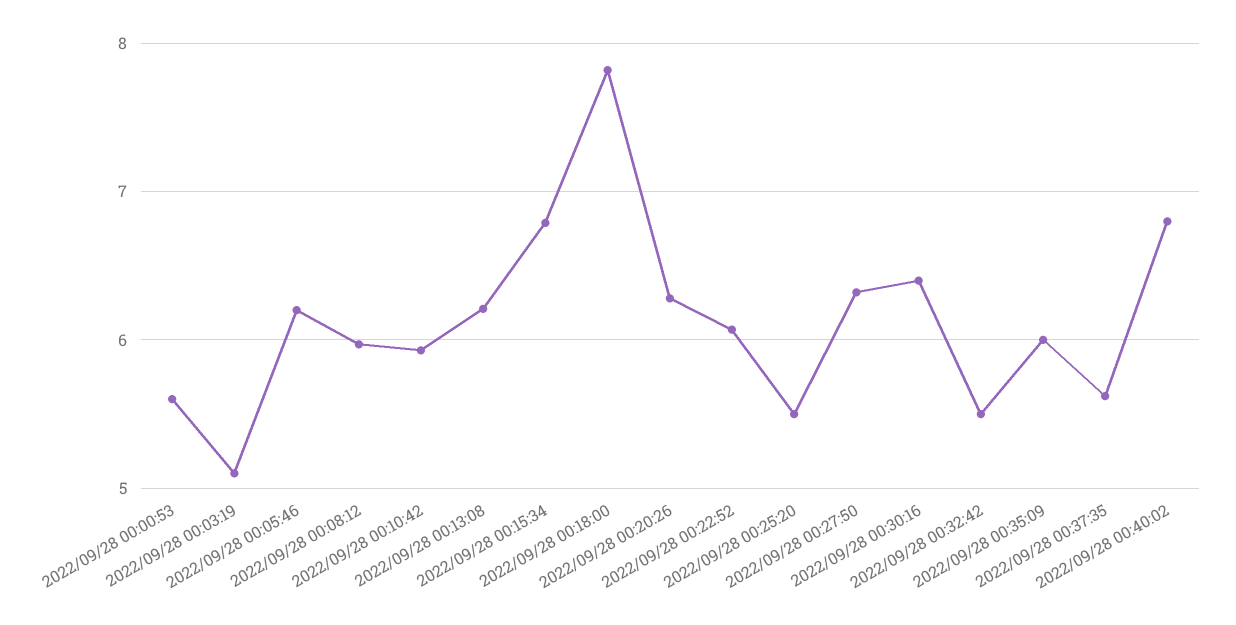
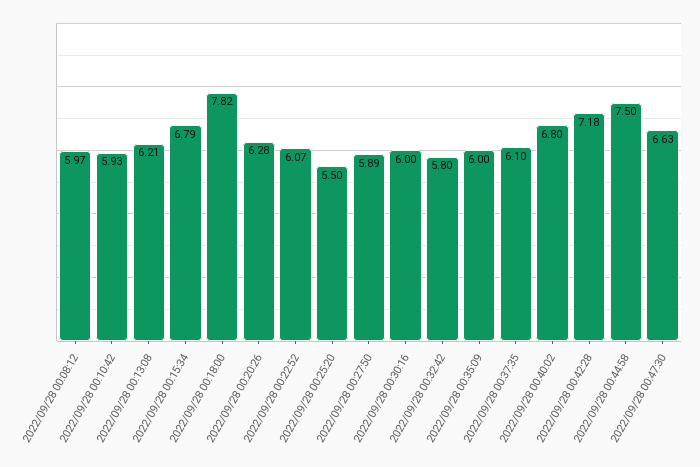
2022/09/28 00:00:53: 5.6 -> none
2022/09/28 00:03:19: 5.1 -> none
2022/09/28 00:05:46: 6.2 -> none
2022/09/28 00:27:50: 6.3 -> 5.89
2022/09/28 00:30:16: 6.4 -> 6
2022/09/28 00:32:42: 5.5 -> 5.8
2022/09/28 00:37:35: 5.6 -> 6.1
2022/09/28 00:42:28: none -> 7.18
2022/09/28 00:44:58: none -> 7.5
2022/09/28 00:47:30: none -> 6.63

